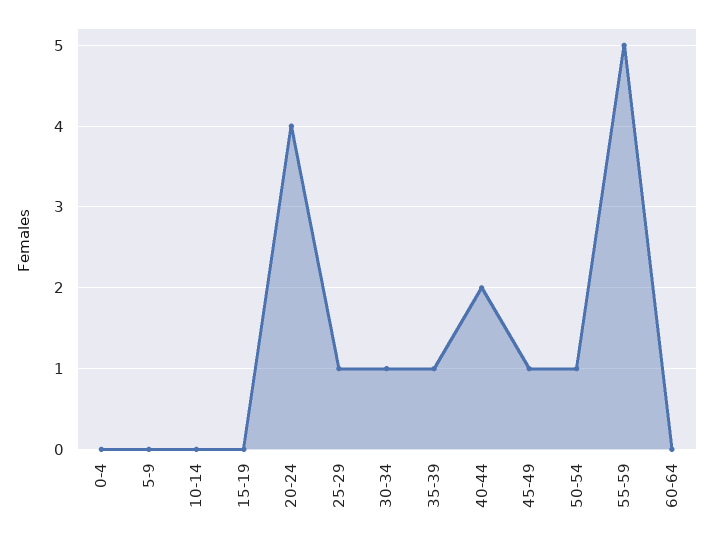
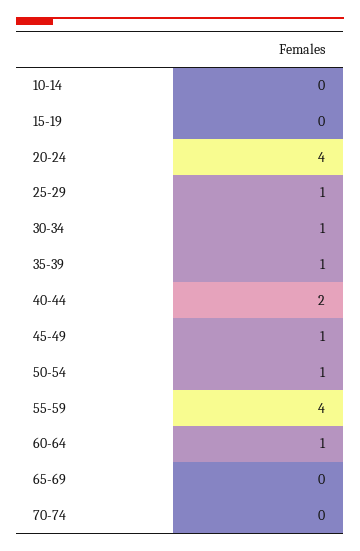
0-4: 0 -> none
5-9: 0 -> none
55-59: 5 -> 4
60-64: 0 -> 1
65-69: none -> 0
70-74: none -> 0

